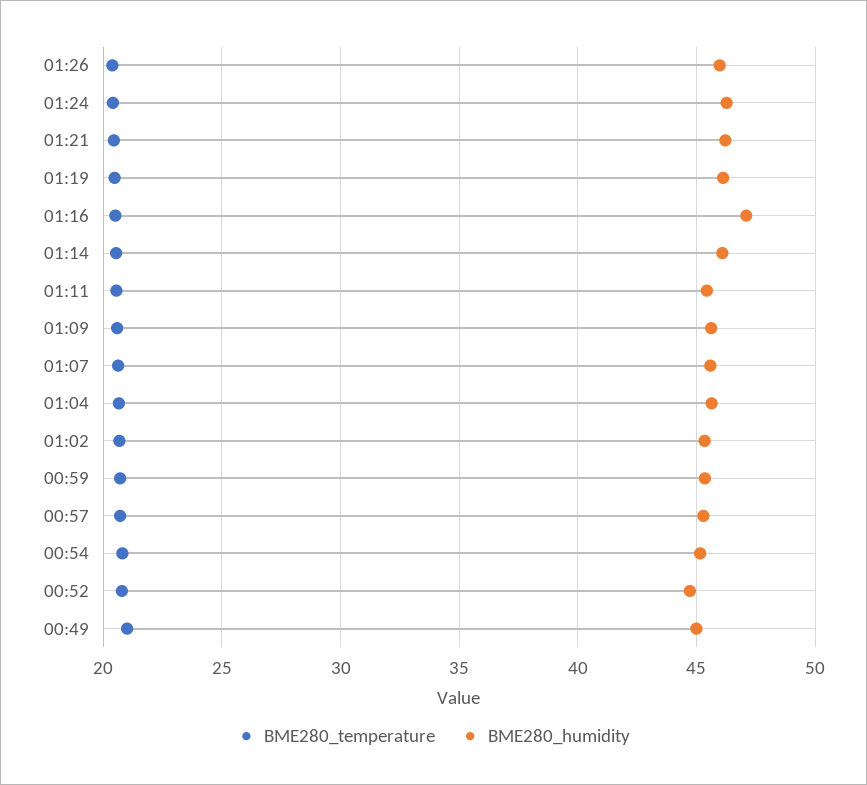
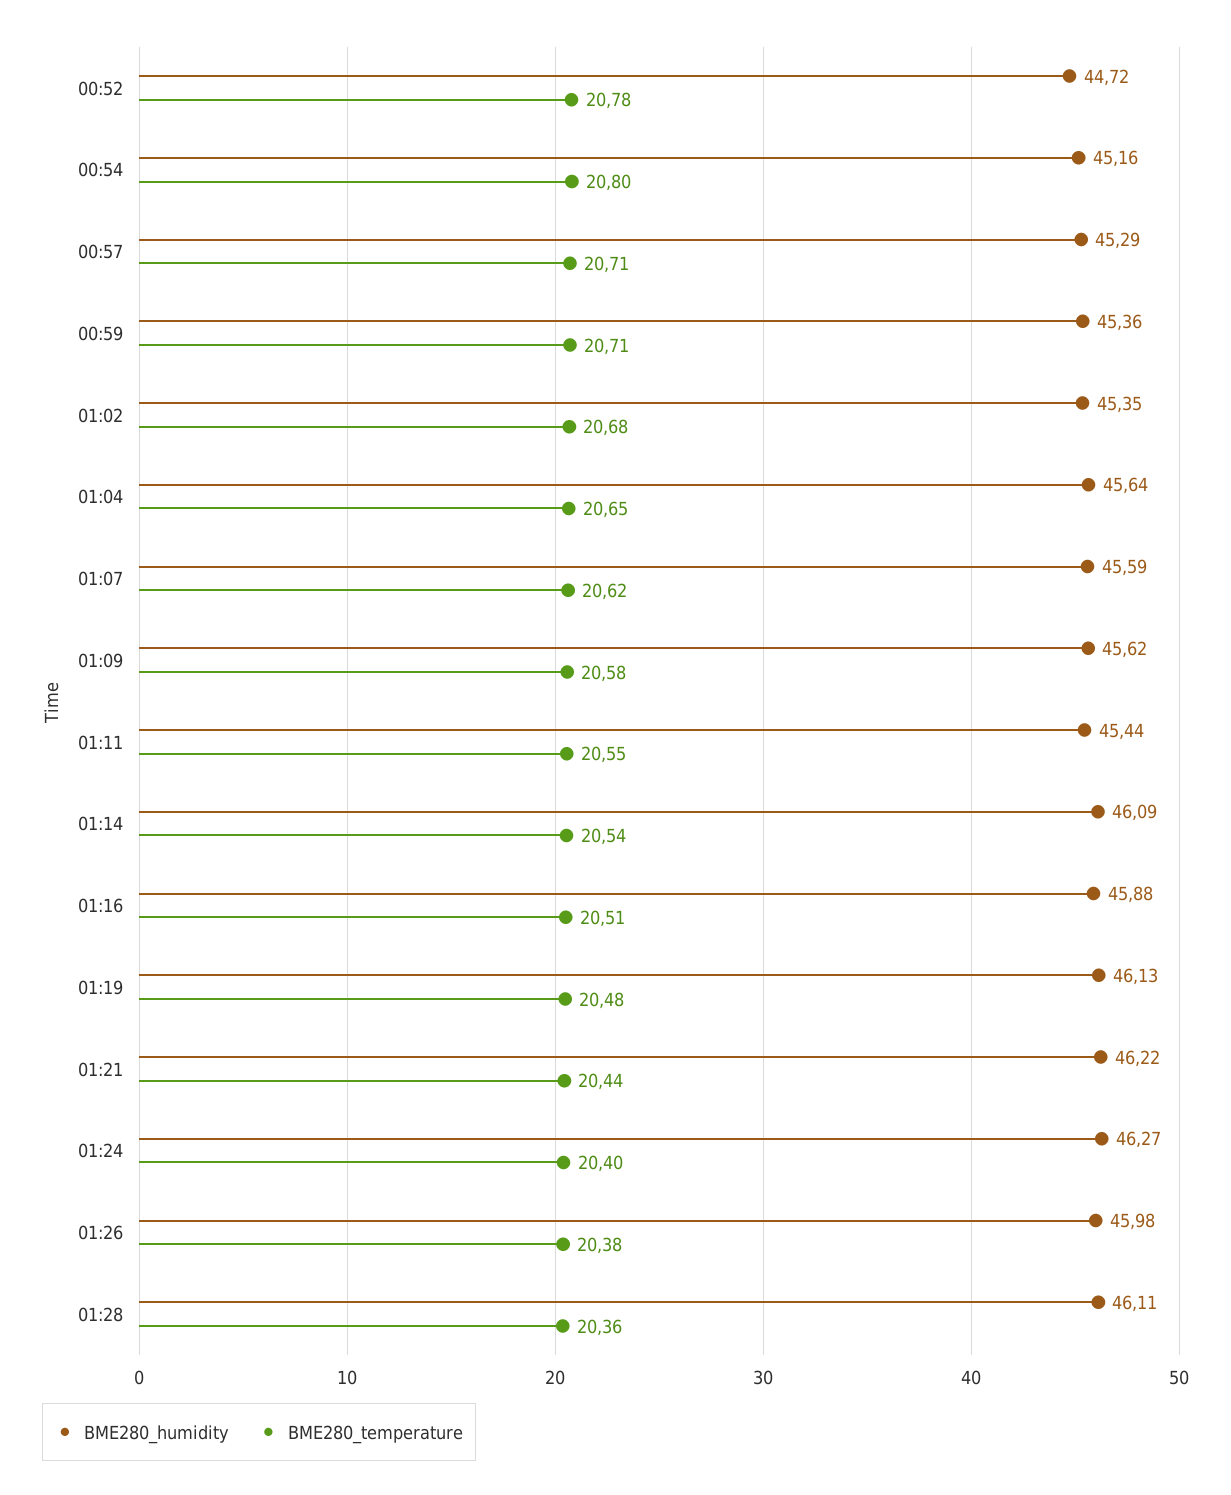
BME280_humidity, 01:16: 47 -> 45.88
BME280_temperature, 00:49: 21 -> none
BME280_humidity, 00:49: 45 -> none
BME280_humidity, 01:28: none -> 46.11
BME280_temperature, 01:28: none -> 20.36

